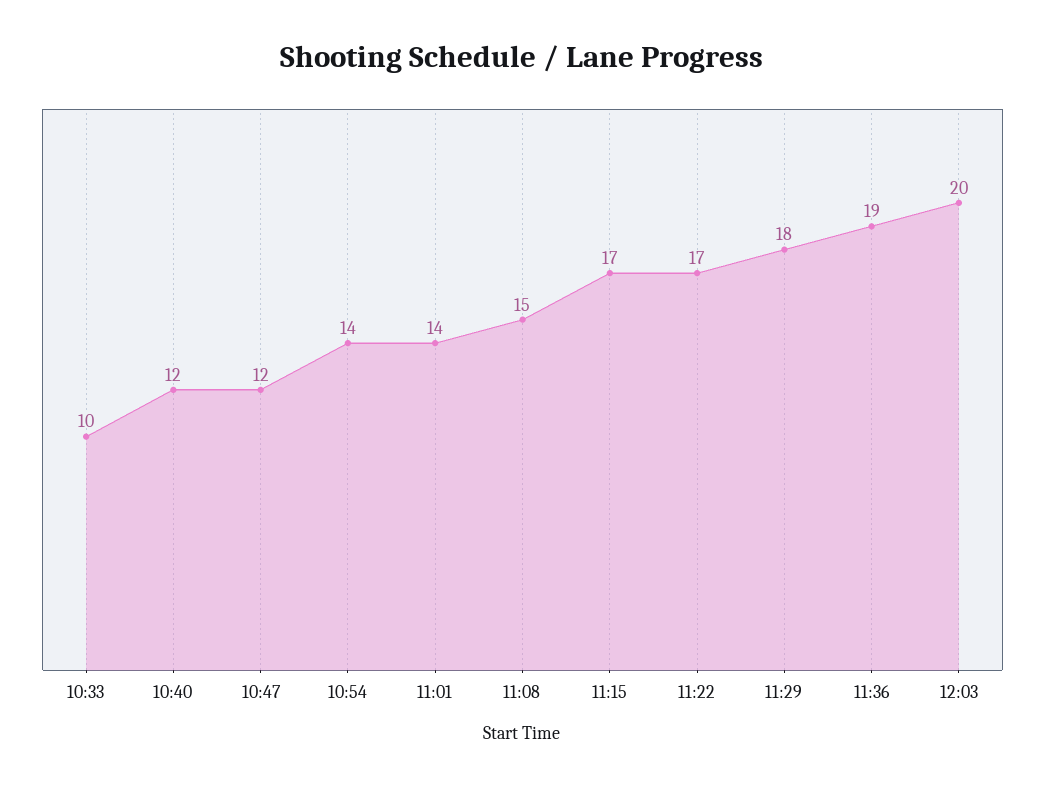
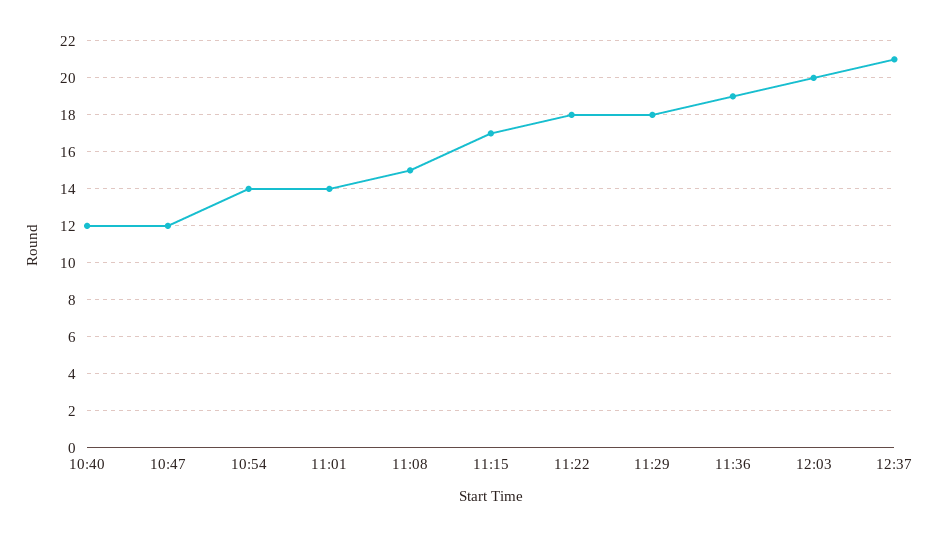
10:33: 10 -> none
11:22: 17 -> 18
12:37: none -> 21

